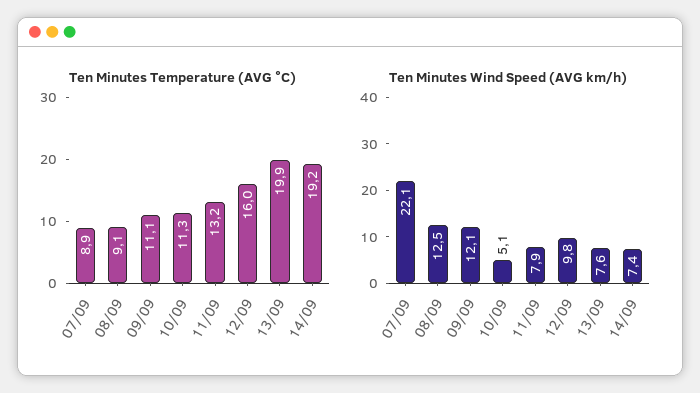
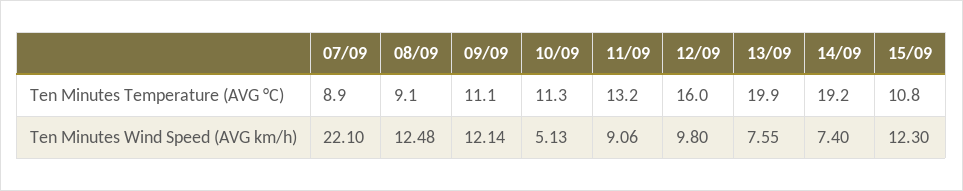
Ten Minutes Wind Speed (AVG km/h), 11/09: 7.9 -> 9.06
Ten Minutes Temperature (AVG °C), 15/09: none -> 10.8
Ten Minutes Wind Speed (AVG km/h), 15/09: none -> 12.3

